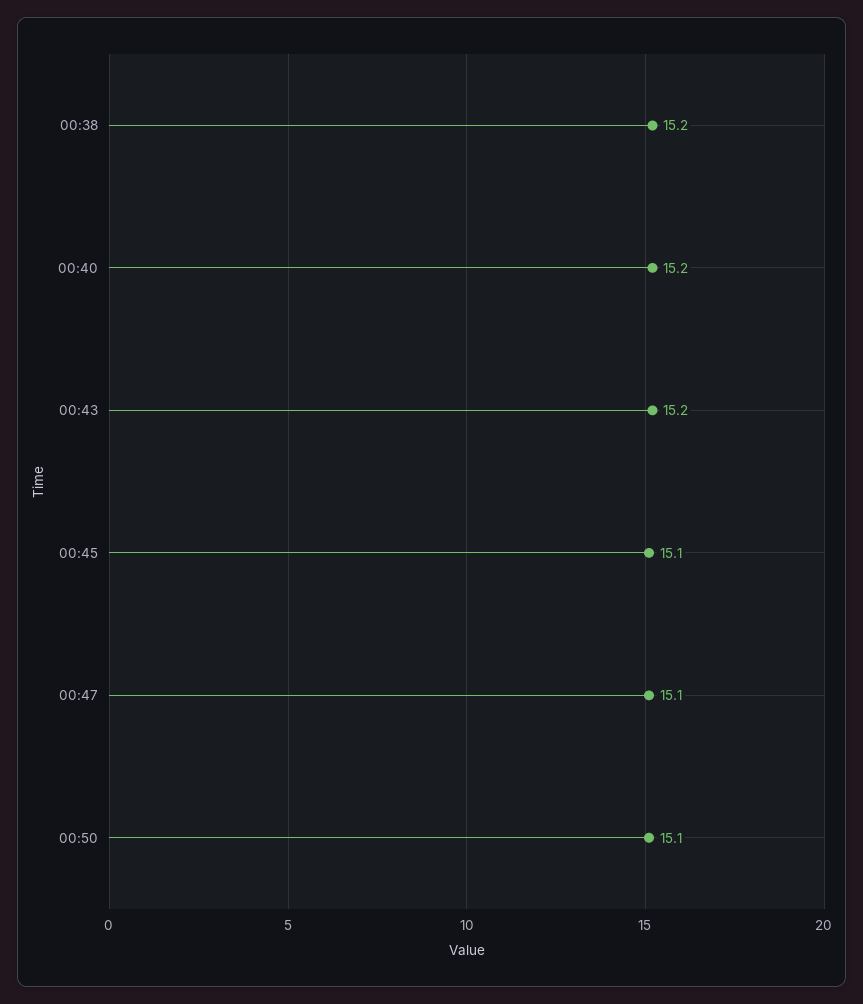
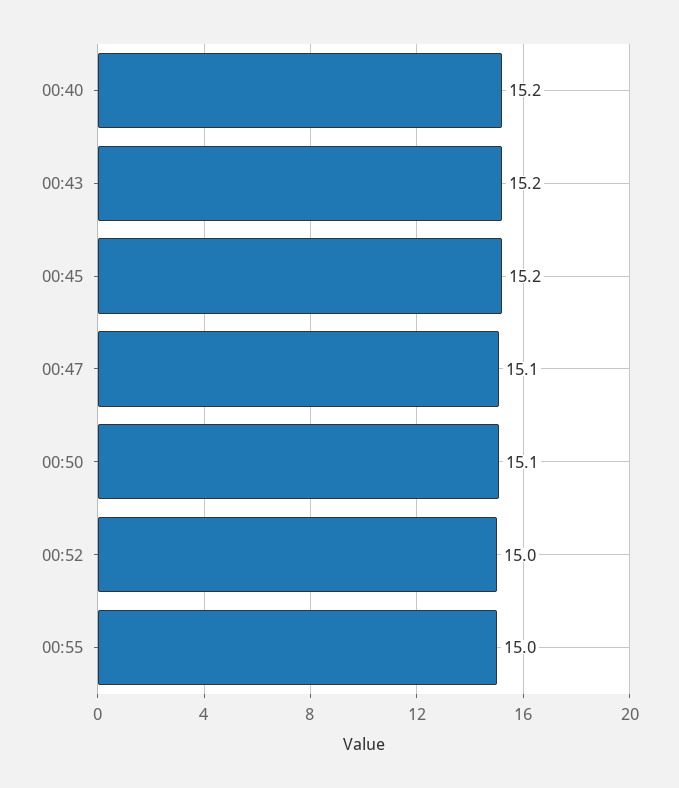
00:38: 15.2 -> none
00:45: 15.1 -> 15.2
00:52: none -> 15
00:55: none -> 15

